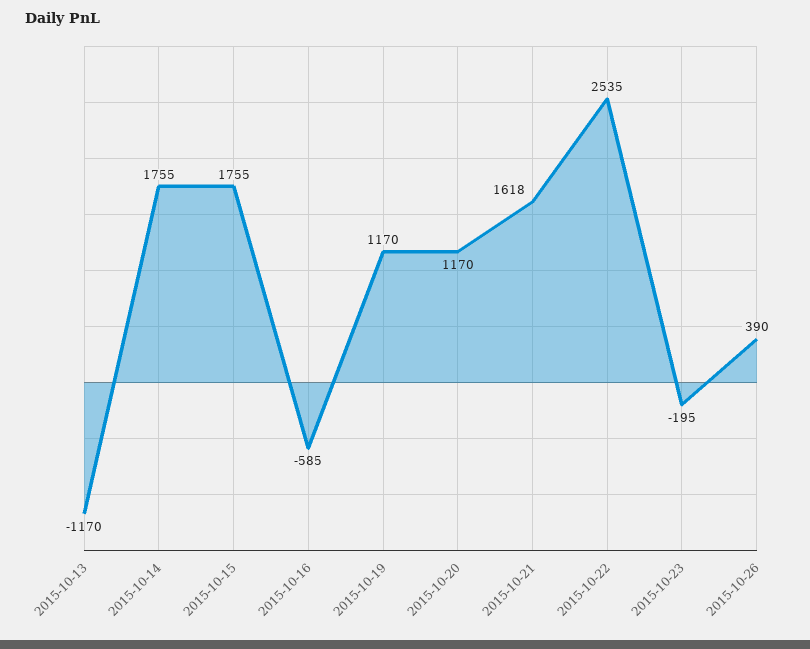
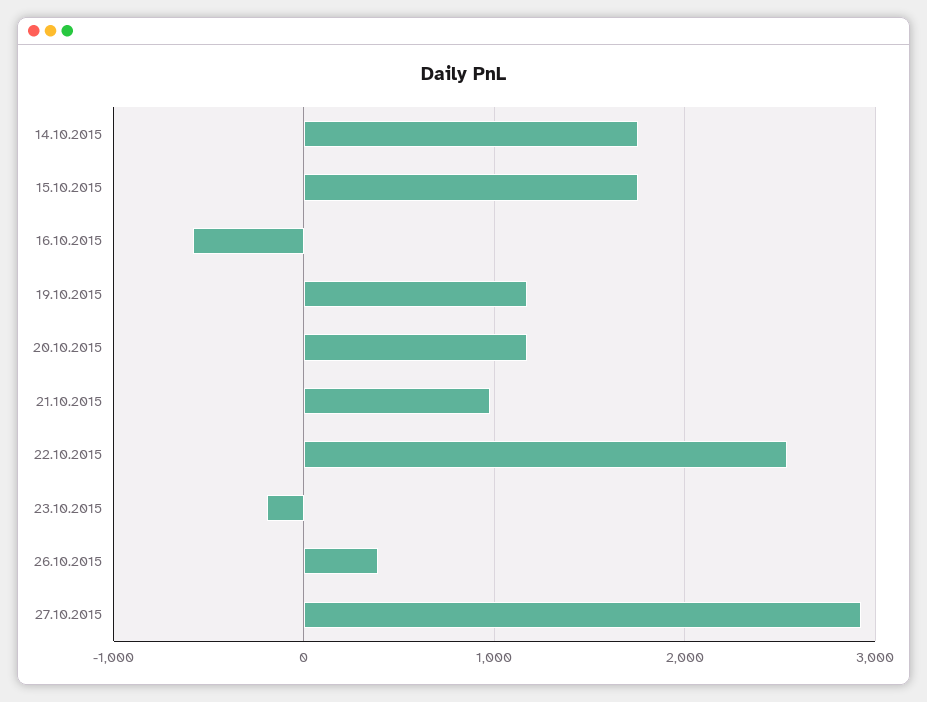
2015-10-13: -1170 -> none
2015-10-21: 1618 -> 1000
27.10.2015: none -> 2900

